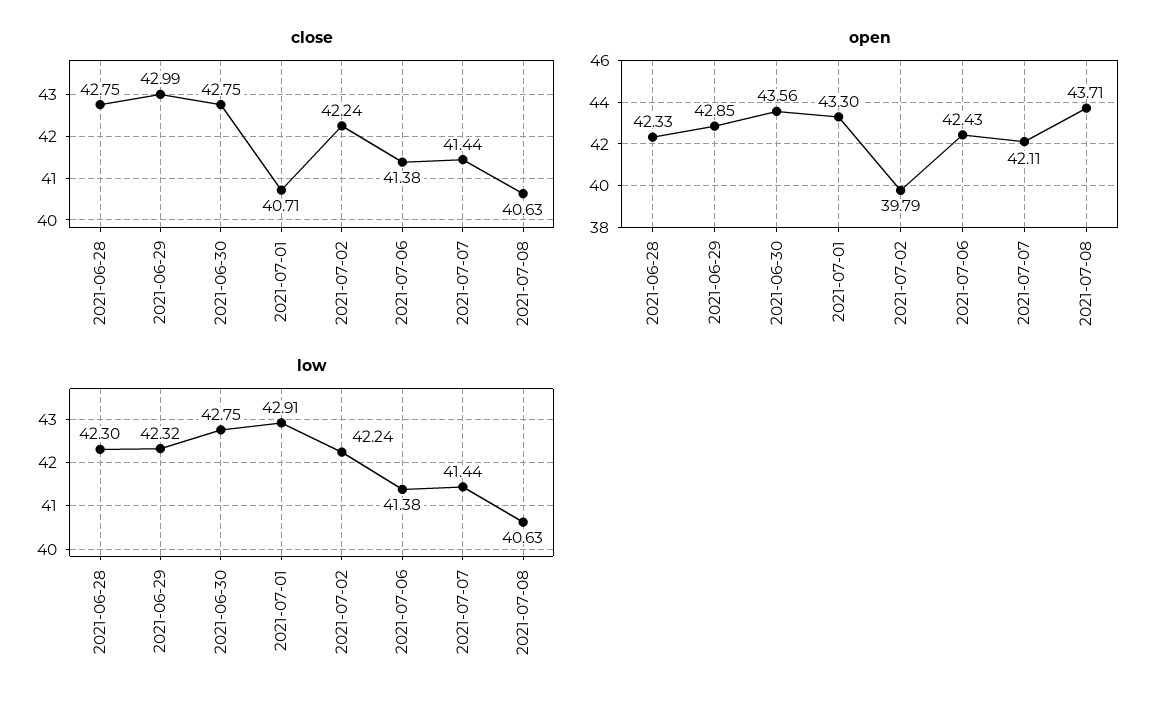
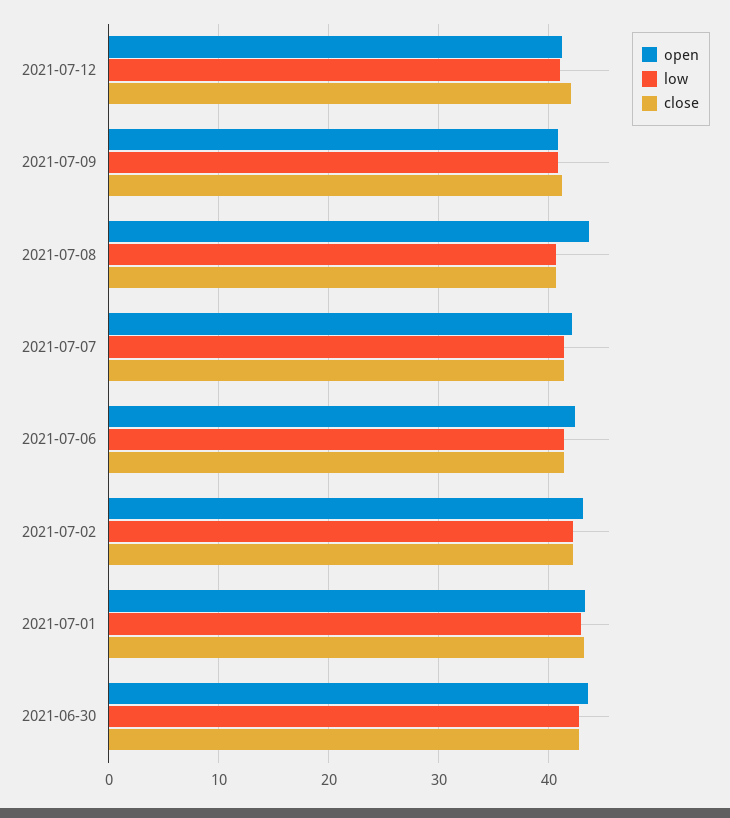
close, 2021-06-28: 42.75 -> none
close, 2021-06-29: 42.99 -> none
close, 2021-07-01: 40.71 -> 43
open, 2021-06-28: 42.33 -> none
open, 2021-06-29: 42.85 -> none
open, 2021-07-02: 39.79 -> 43
low, 2021-06-28: 42.3 -> none
low, 2021-06-29: 42.32 -> none
open, 2021-07-12: none -> 41
low, 2021-07-12: none -> 41
close, 2021-07-12: none -> 42
open, 2021-07-09: none -> 41
low, 2021-07-09: none -> 41
close, 2021-07-09: none -> 41

